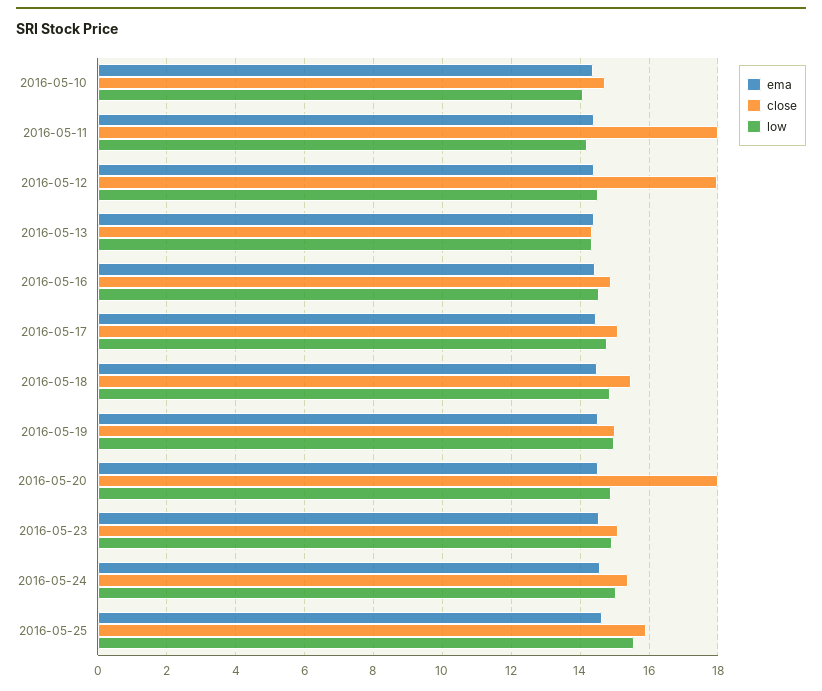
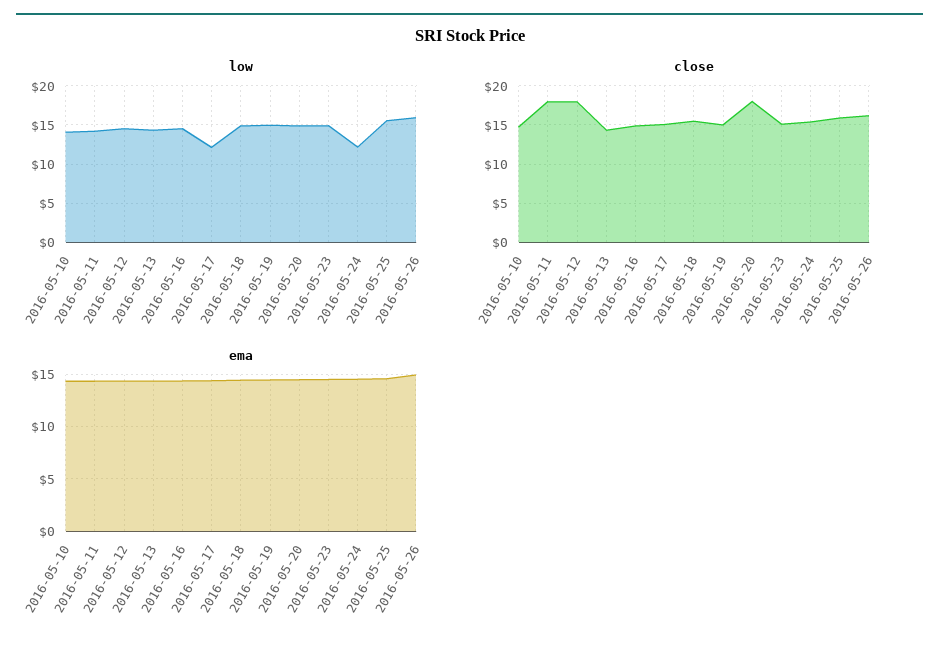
low, 2016-05-17: 14.8 -> 12
low, 2016-05-24: 15 -> 12
low, 2016-05-26: none -> 16
close, 2016-05-26: none -> 16
ema, 2016-05-26: none -> 15

